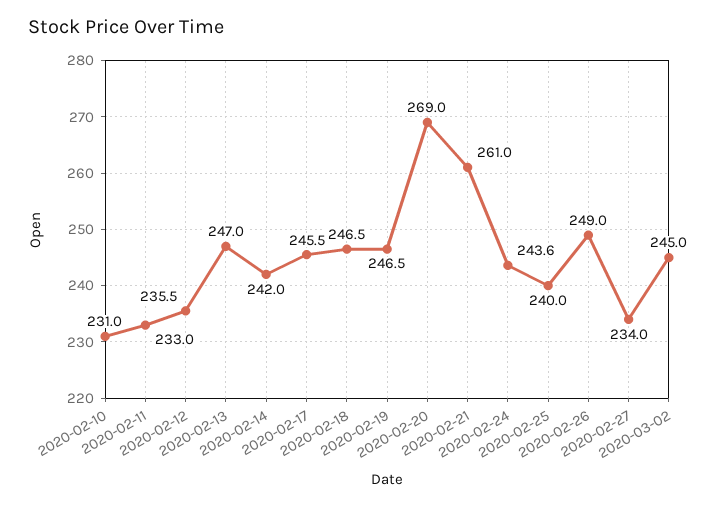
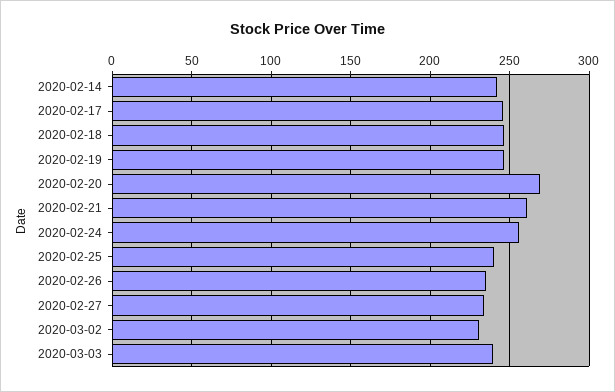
2020-02-10: 231 -> none
2020-02-11: 233 -> none
2020-02-12: 235.5 -> none
2020-02-13: 247 -> none
2020-02-24: 243.6 -> 255
2020-02-26: 249 -> 235
2020-03-02: 245 -> 230
2020-03-03: none -> 240

